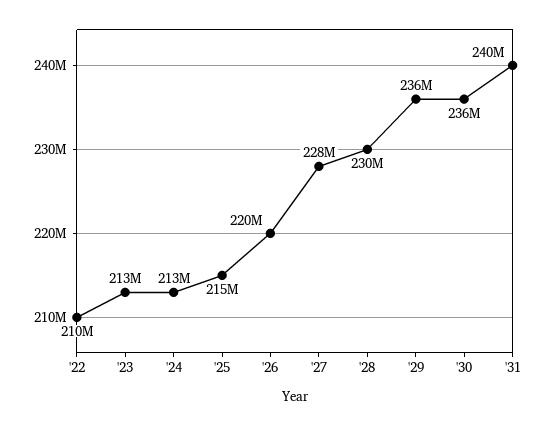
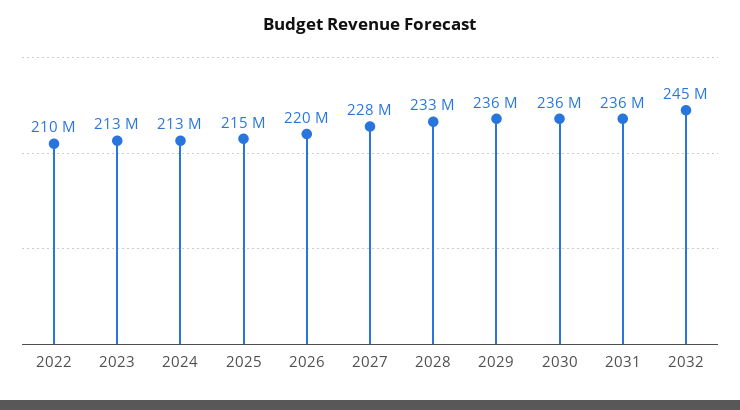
'28: 230000000 -> 233000000
'31: 240000000 -> 236000000
2032: none -> 245000000

